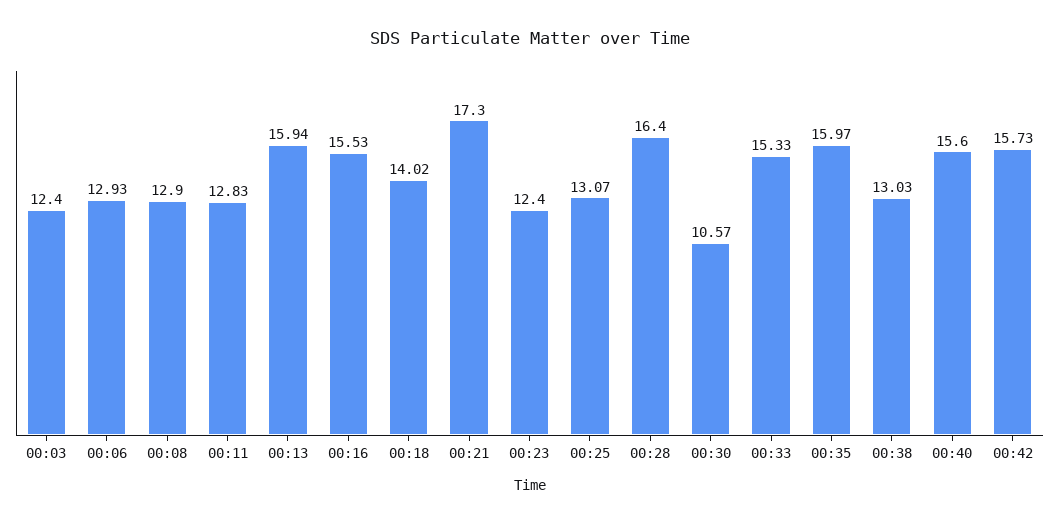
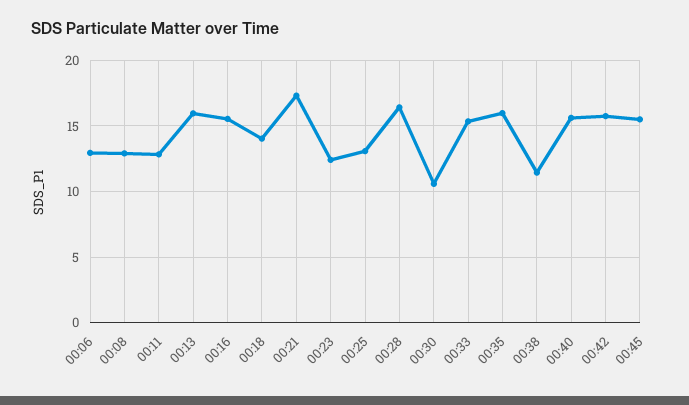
00:03: 12.4 -> none
00:38: 13.03 -> 11.5
00:45: none -> 15.5

